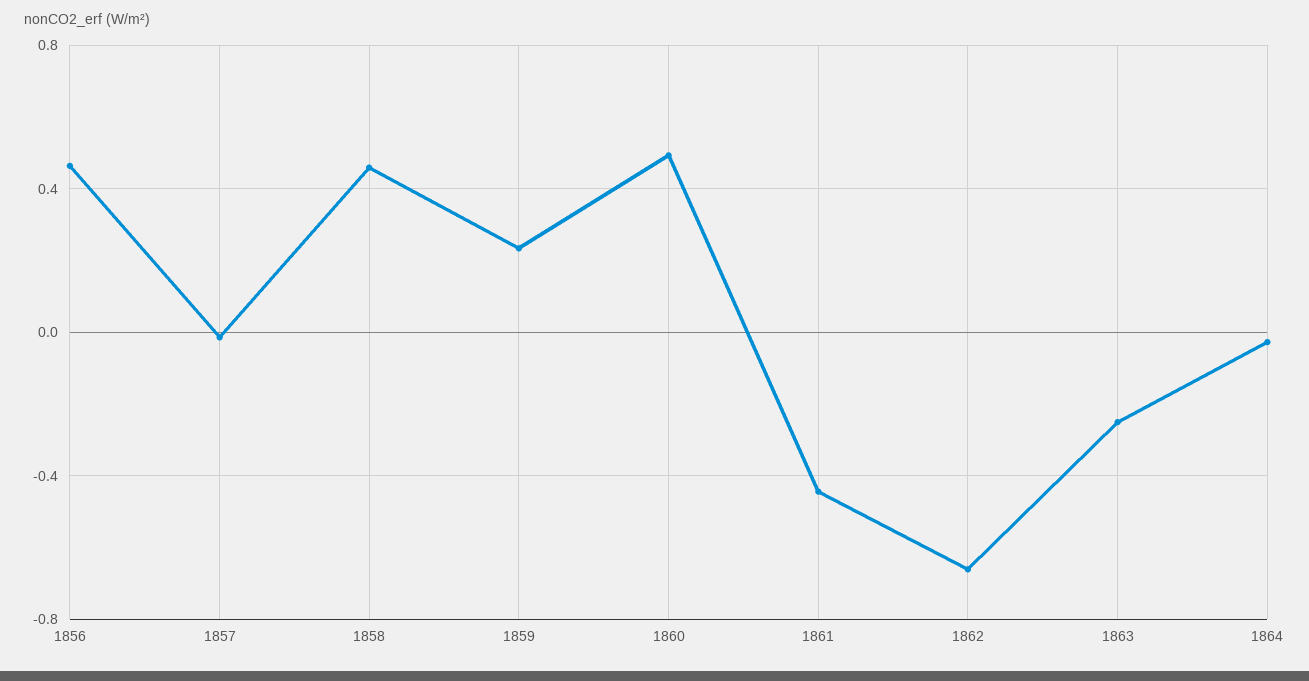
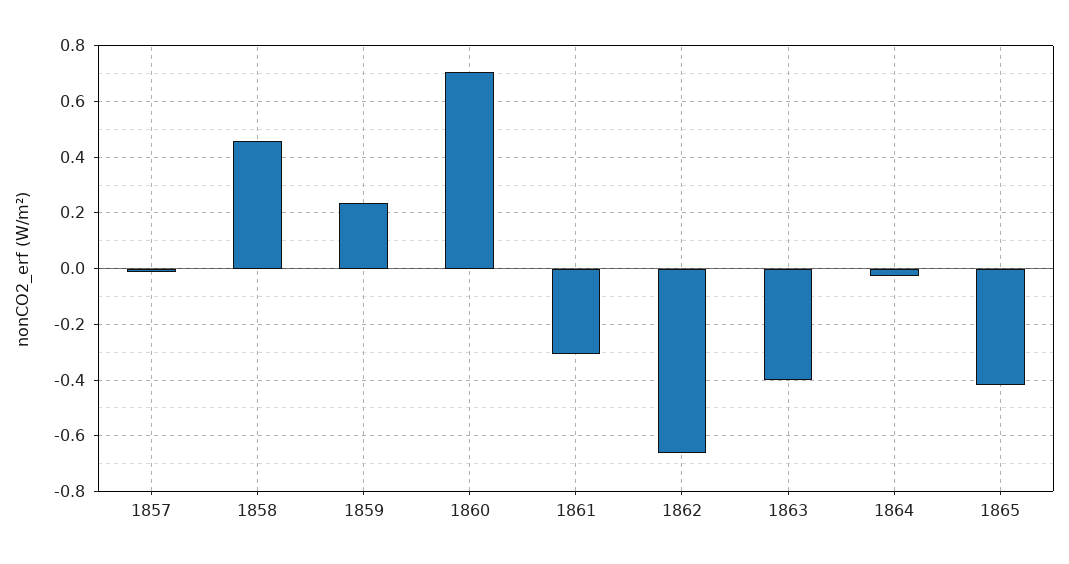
1856: 0.45 -> none
1860: 0.5 -> 0.7
1861: -0.45 -> -0.3
1863: -0.25 -> -0.4
1865: none -> -0.425

